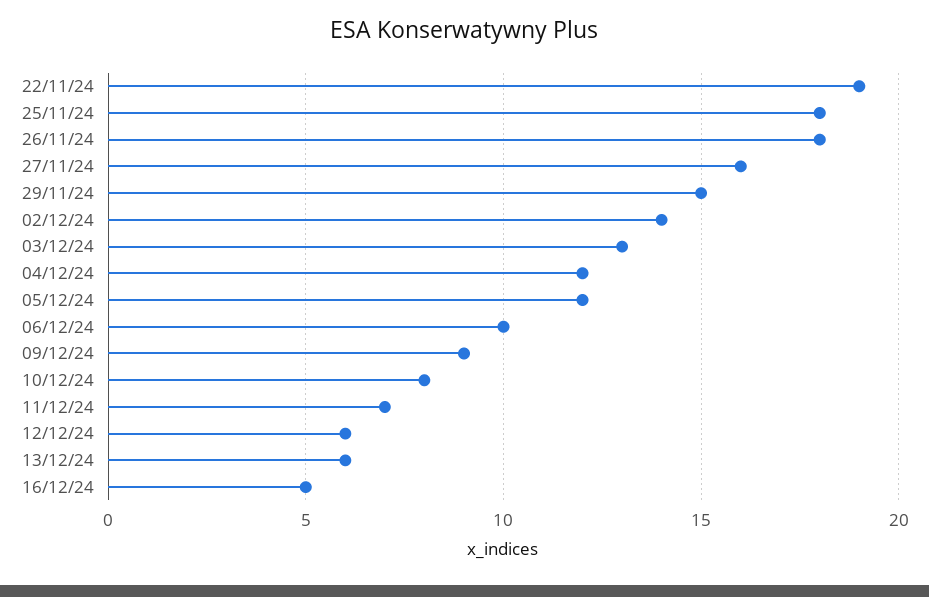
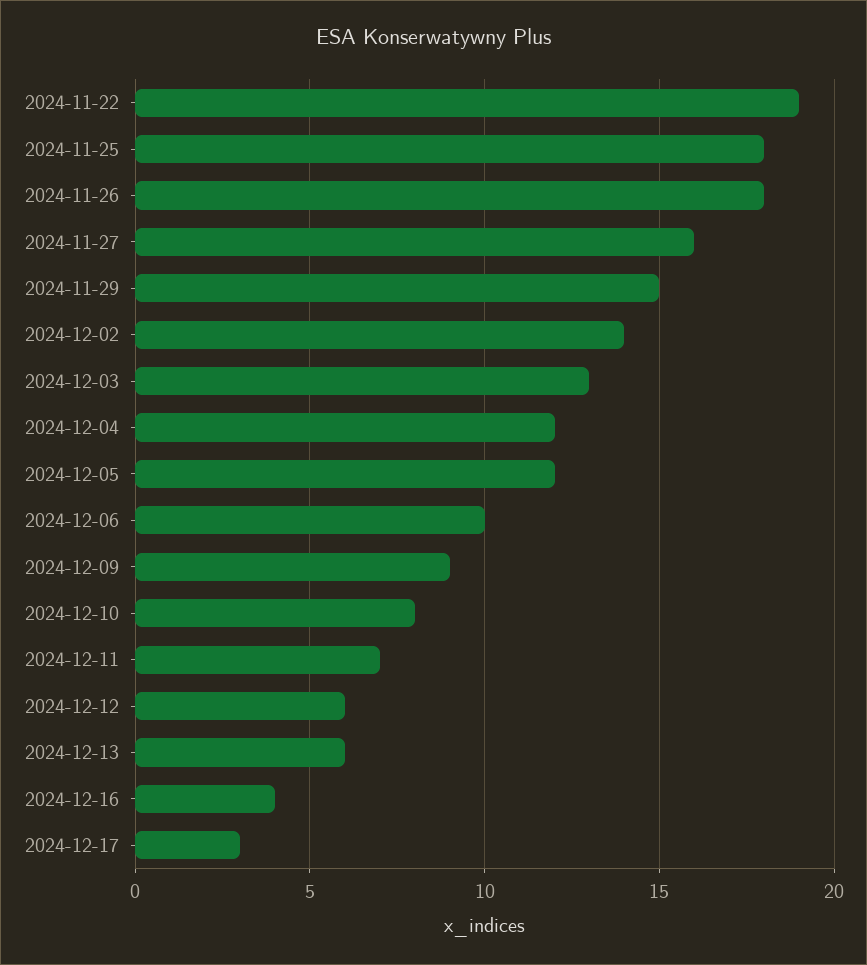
16/12/24: 5 -> 4
2024-12-17: none -> 3

